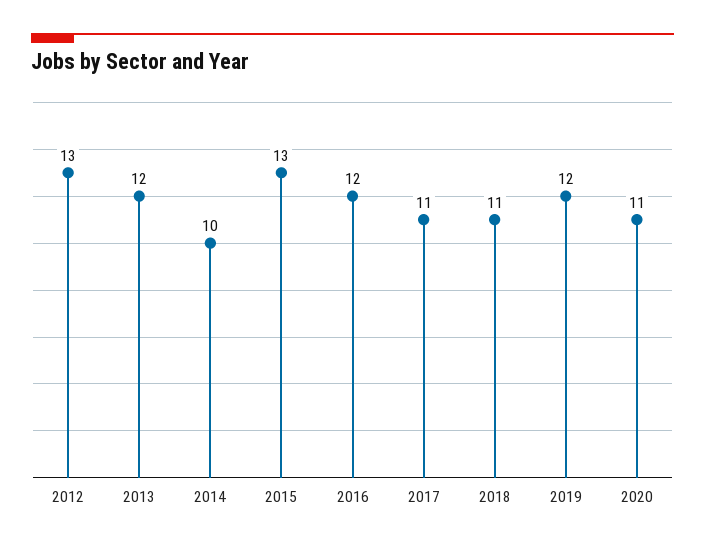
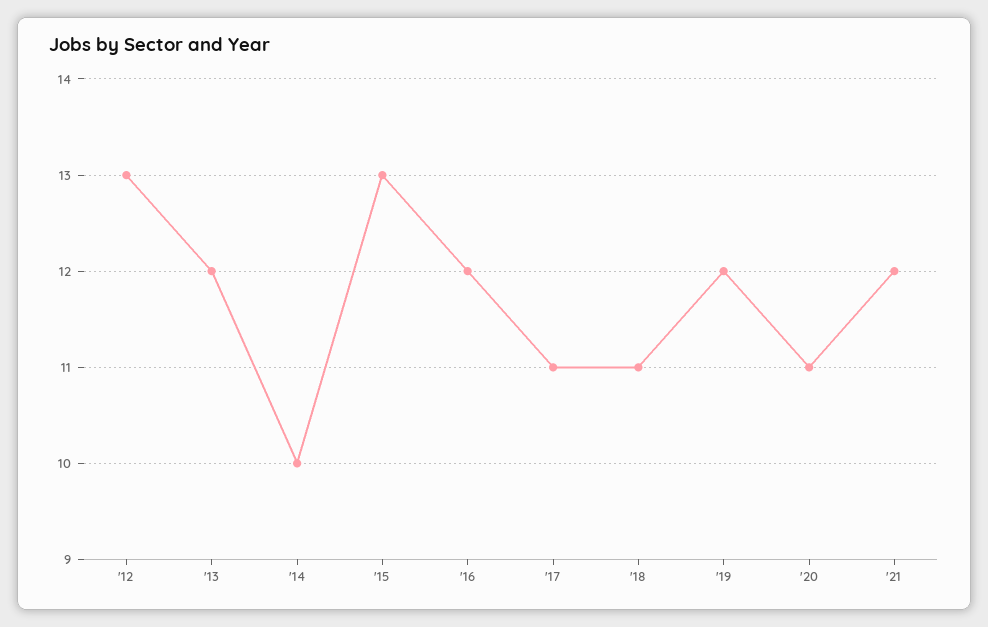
'21: none -> 12

